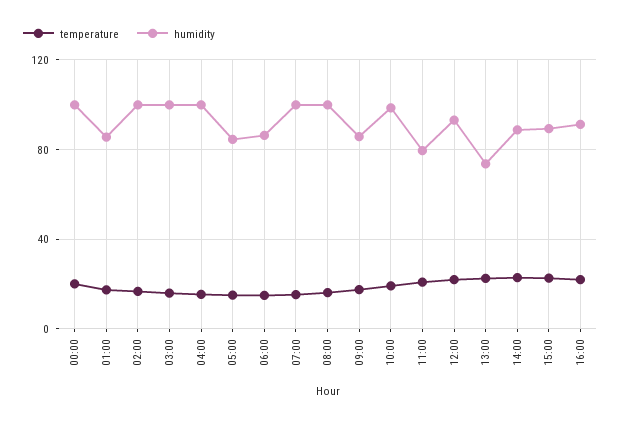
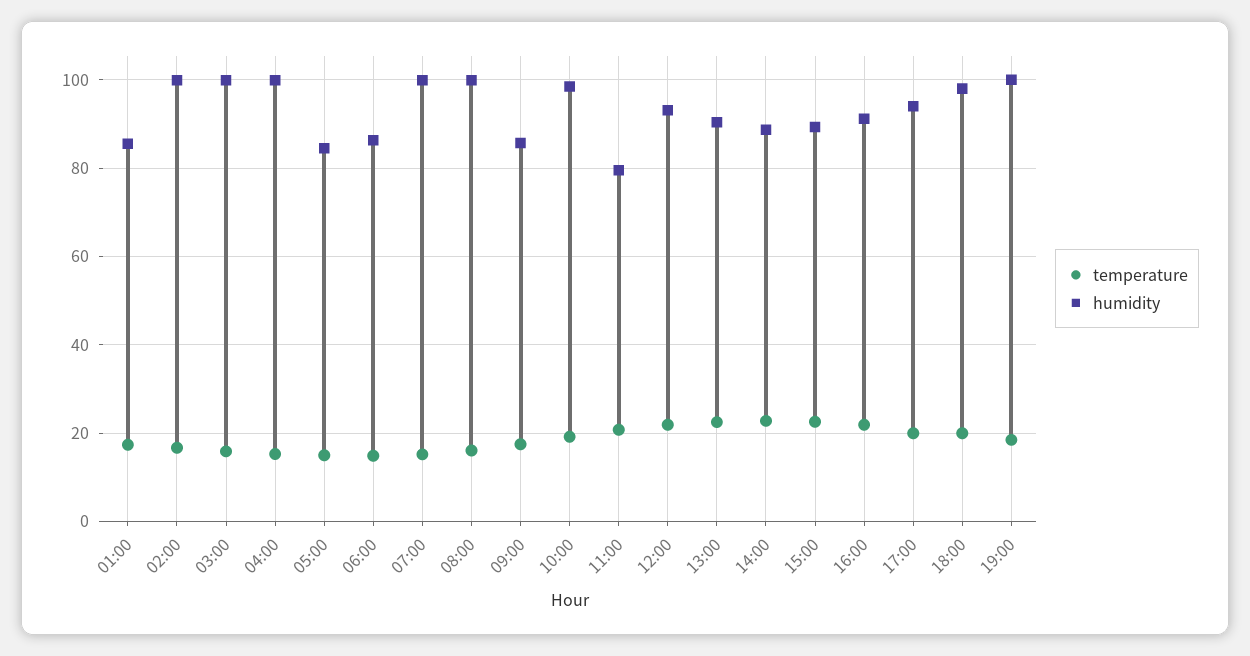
temperature, 00:00: 20 -> none
humidity, 00:00: 100 -> none
humidity, 13:00: 75 -> 90
temperature, 17:00: none -> 20
humidity, 17:00: none -> 94
temperature, 18:00: none -> 20
humidity, 18:00: none -> 98
temperature, 19:00: none -> 18
humidity, 19:00: none -> 100

